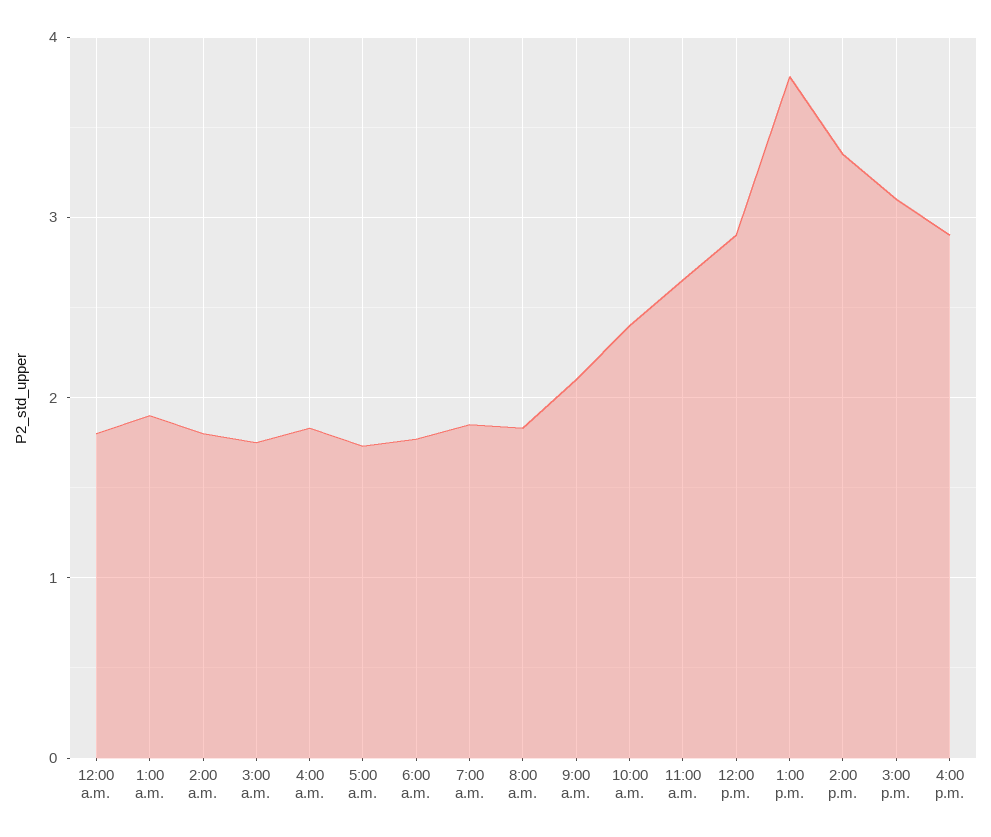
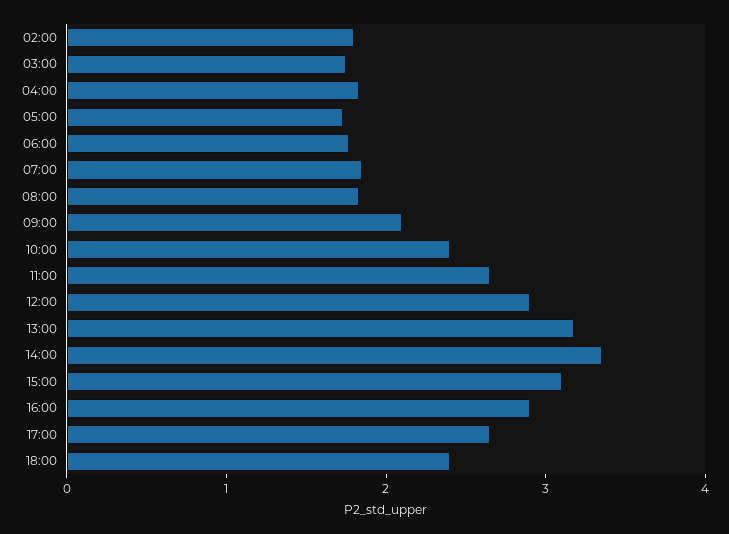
12:00 a.m.: 1.8 -> none
1:00 a.m.: 1.9 -> none
1:00 p.m.: 3.8 -> 3.2
17:00: none -> 2.6
18:00: none -> 2.4

